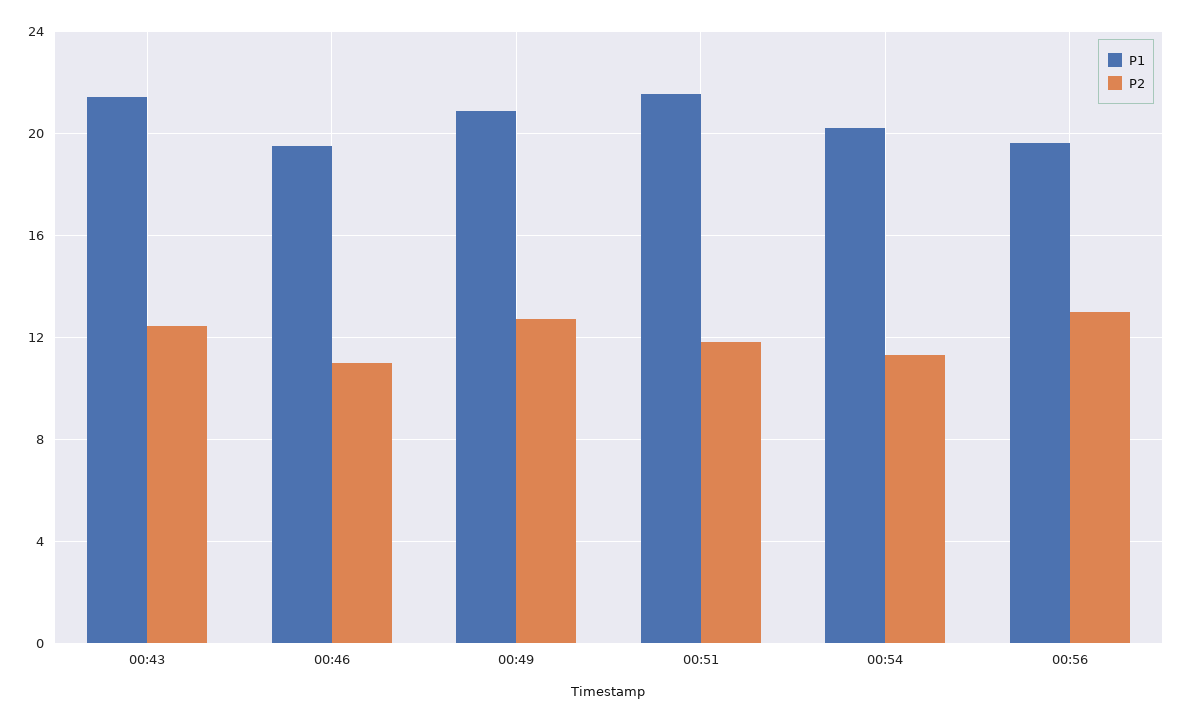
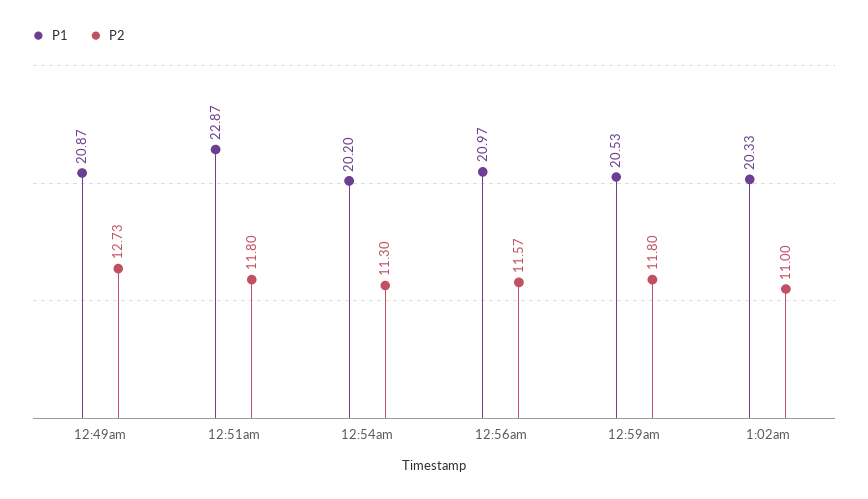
P1, 00:43: 21.5 -> none
P2, 00:43: 12.5 -> none
P1, 00:46: 19.5 -> none
P2, 00:46: 11 -> none
P1, 00:51: 21.5 -> 22.87
P1, 00:56: 19.5 -> 20.97
P2, 00:56: 13 -> 11.57
P1, 12:59am: none -> 20.53
P2, 12:59am: none -> 11.8
P1, 1:02am: none -> 20.33
P2, 1:02am: none -> 11

